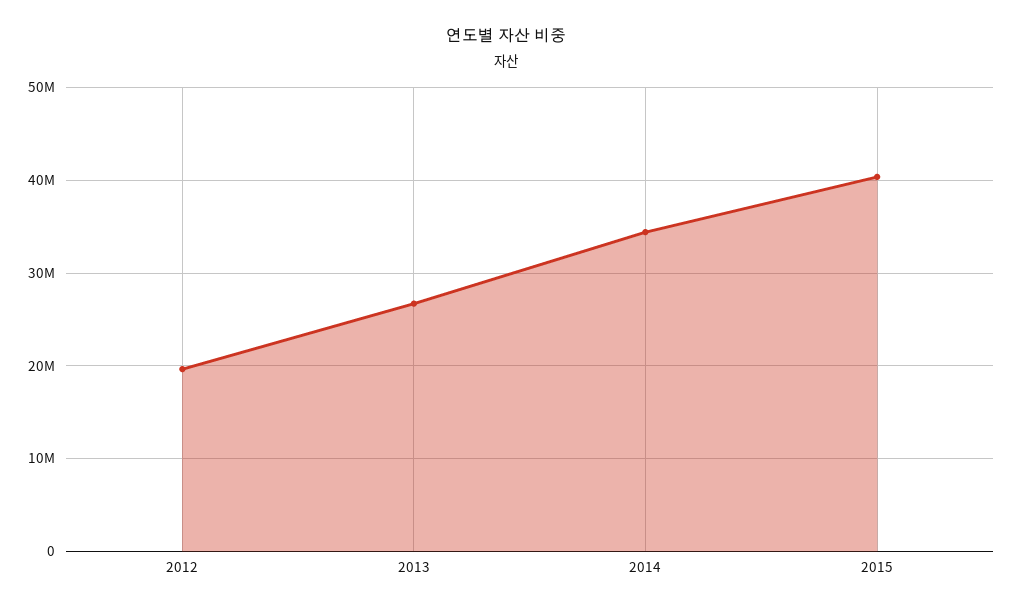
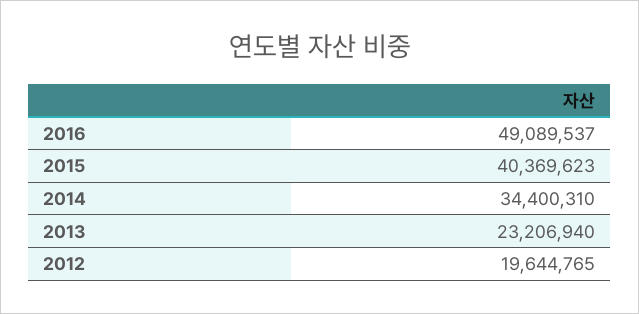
2013: 27000000 -> 23206940
2016: none -> 49089537

